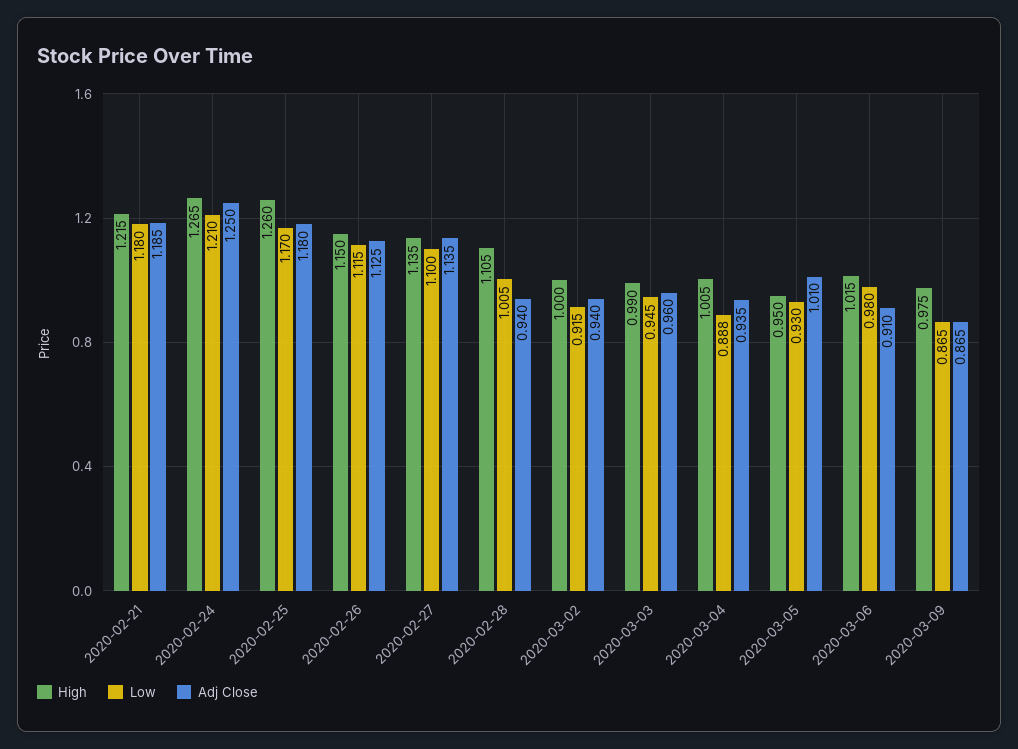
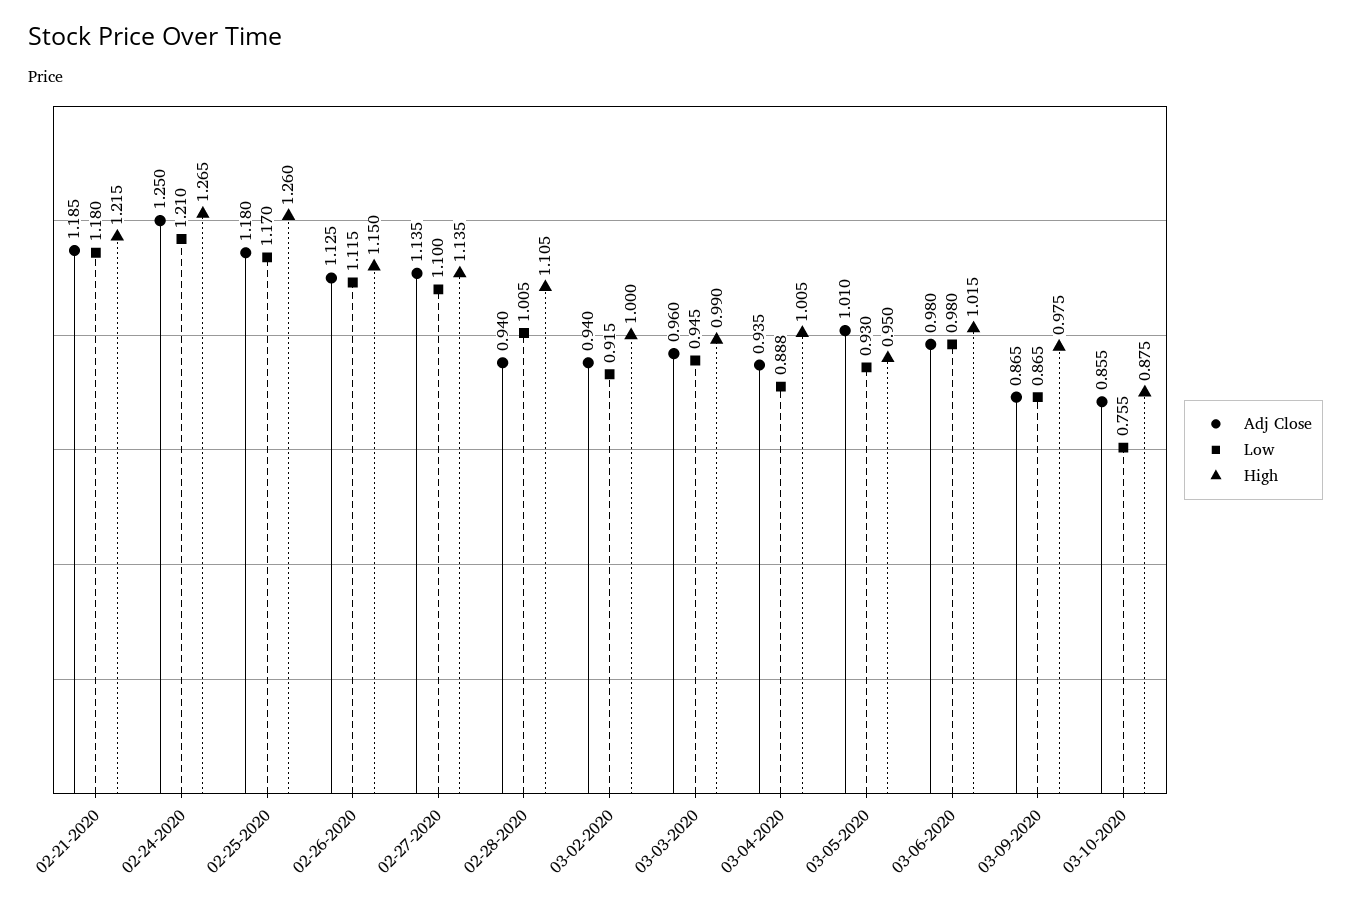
Adj Close, 2020-03-06: 0.91 -> 0.98
Adj Close, 03-10-2020: none -> 0.855
Low, 03-10-2020: none -> 0.755
High, 03-10-2020: none -> 0.875

